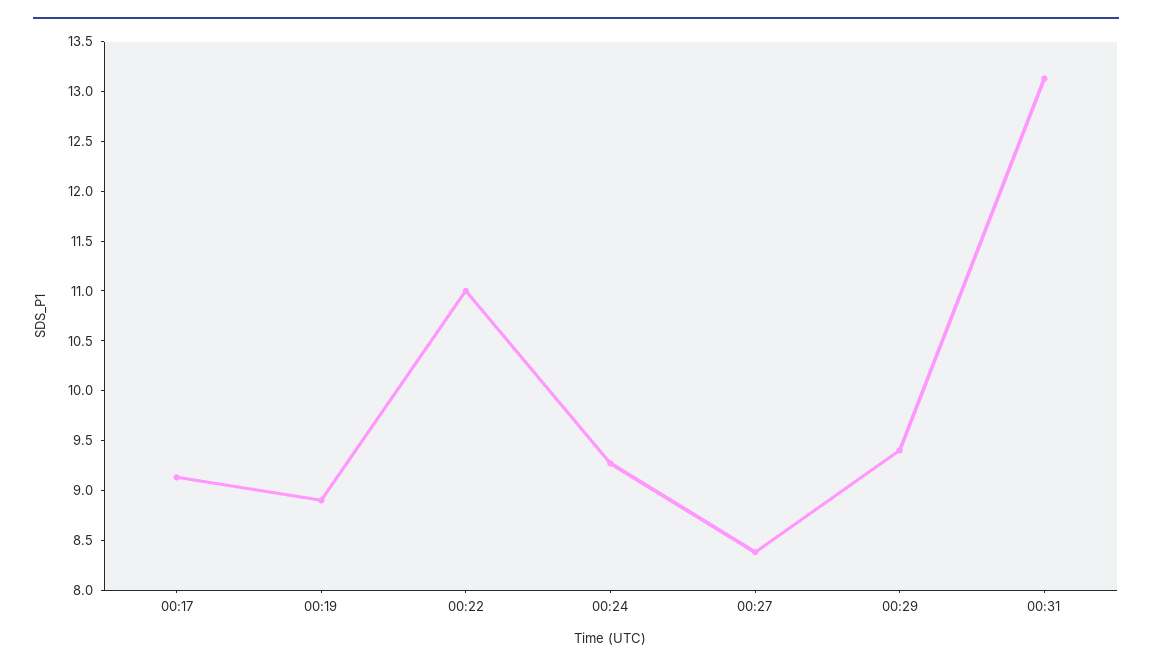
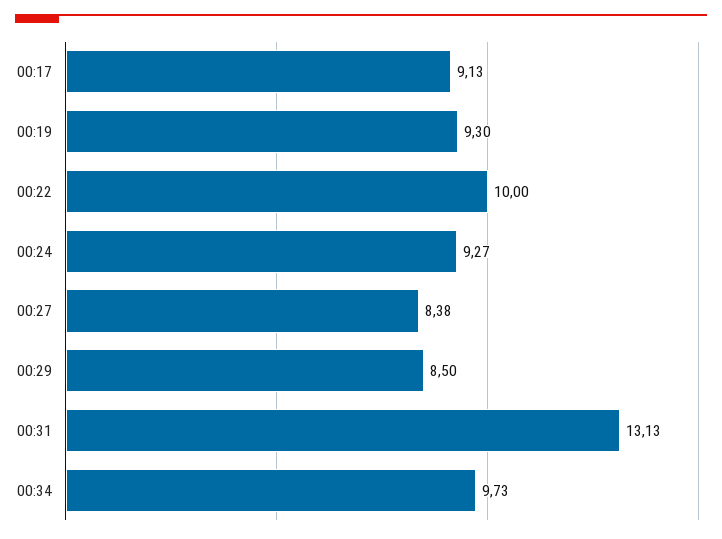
00:19: 8.9 -> 9.3
00:22: 11 -> 10
00:29: 9.4 -> 8.5
00:34: none -> 9.73

